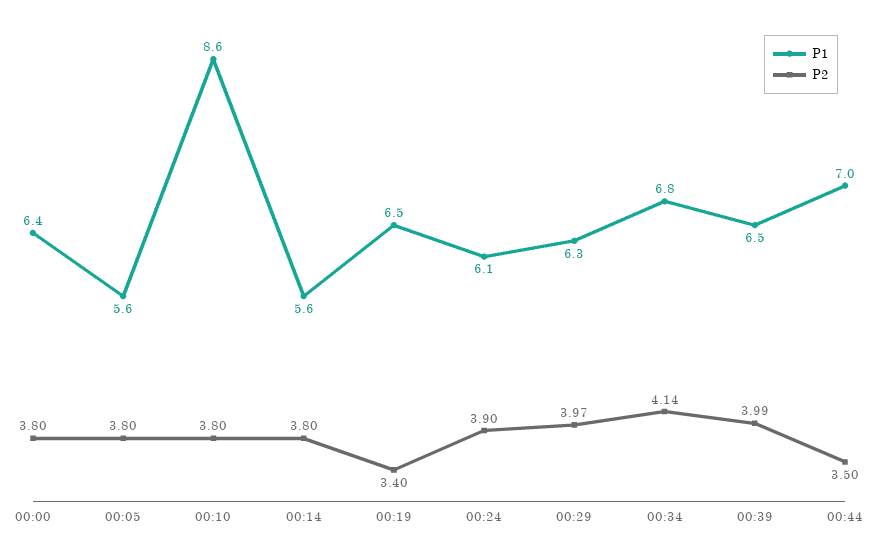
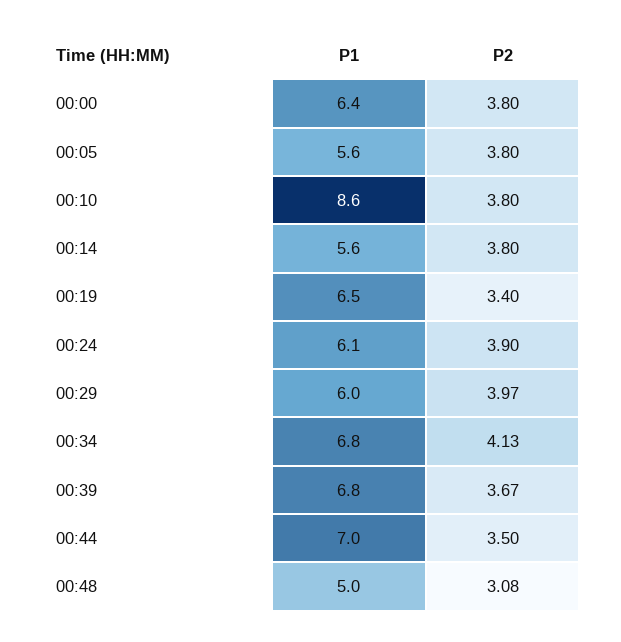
P1, 00:29: 6.3 -> 6
P2, 00:34: 4.14 -> 4.13
P1, 00:39: 6.5 -> 6.8
P2, 00:39: 3.99 -> 3.67
P1, 00:48: none -> 5
P2, 00:48: none -> 3.08

